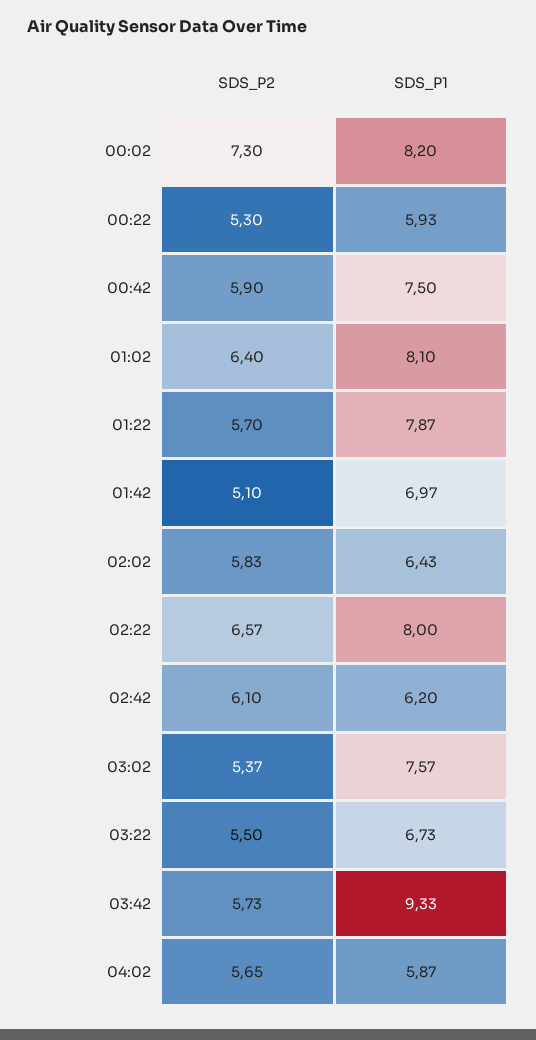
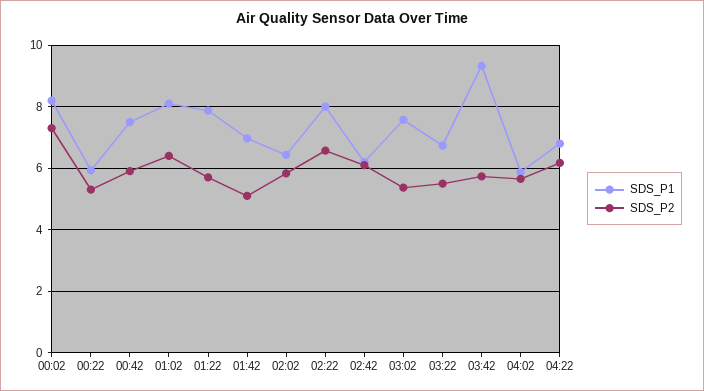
SDS_P1, 04:22: none -> 6.8
SDS_P2, 04:22: none -> 6.2

